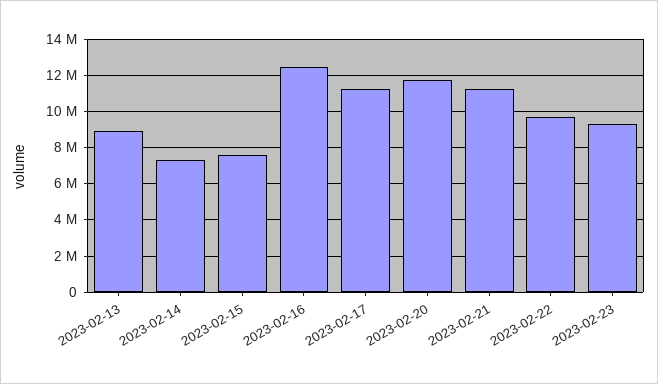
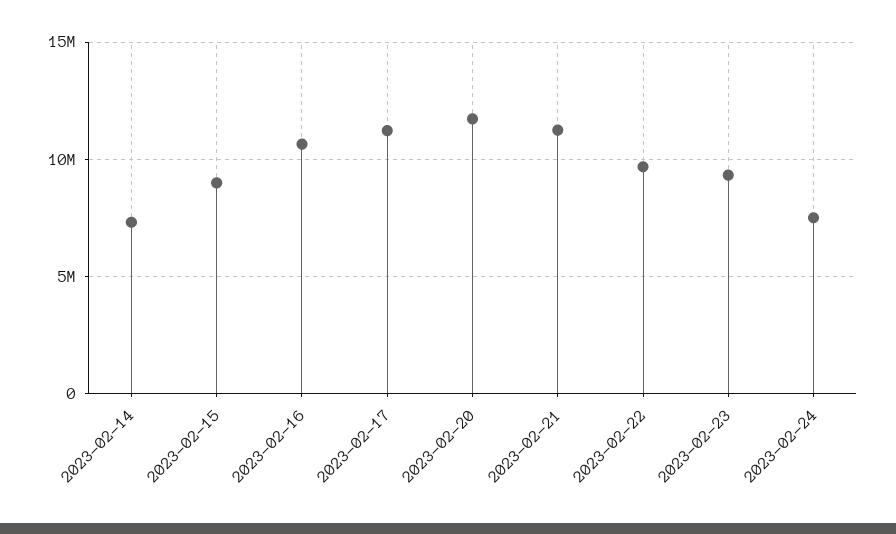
2023-02-13: 9000000 -> none
2023-02-15: 7500000 -> 9000000
2023-02-16: 12500000 -> 10500000
2023-02-24: none -> 7500000

